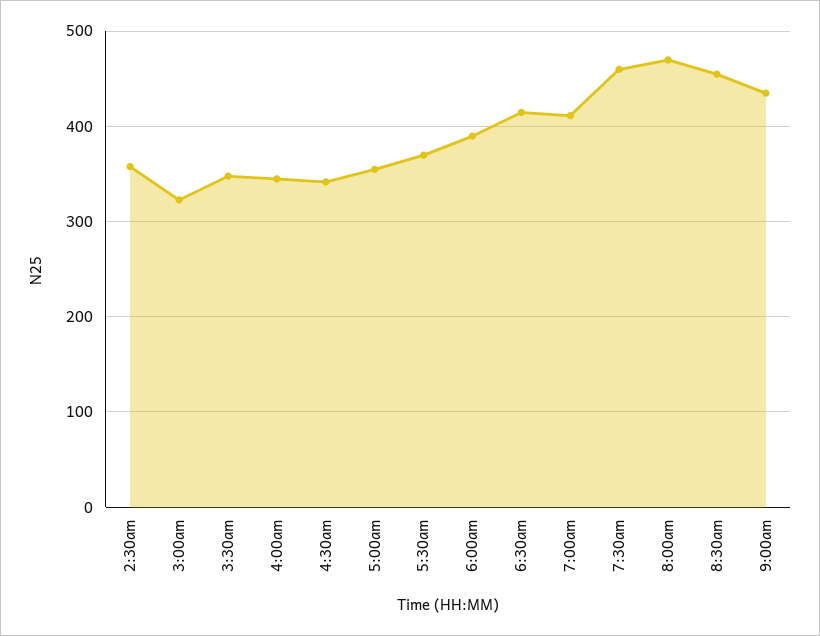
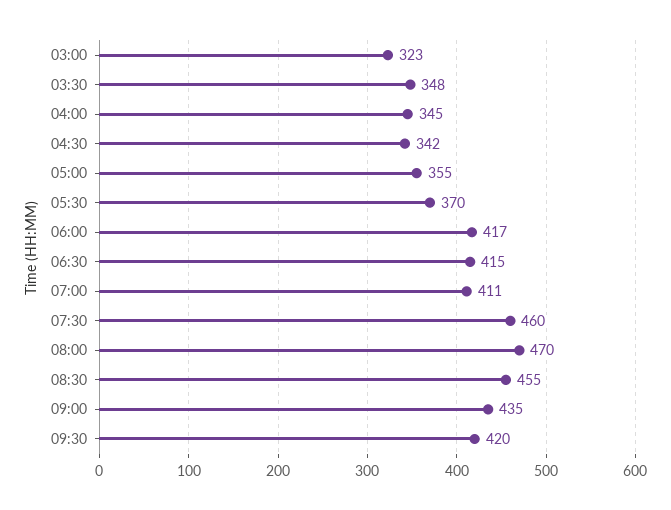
2:30am: 360 -> none
6:00am: 390 -> 417
09:30: none -> 420

